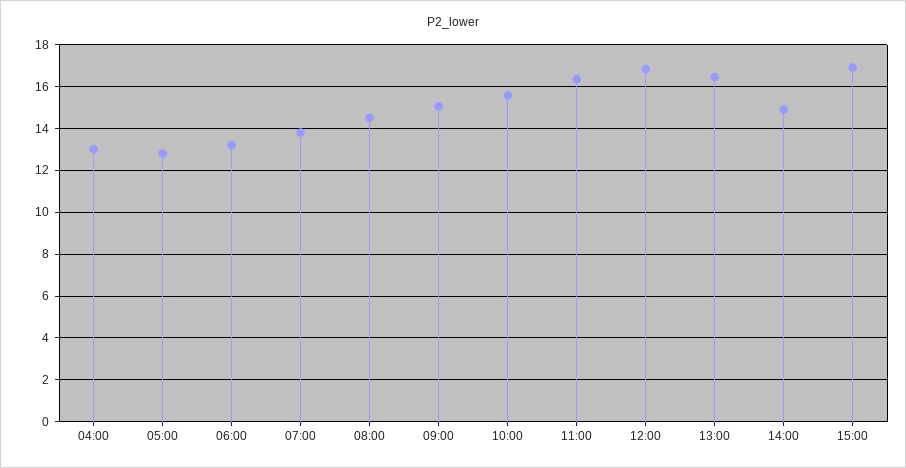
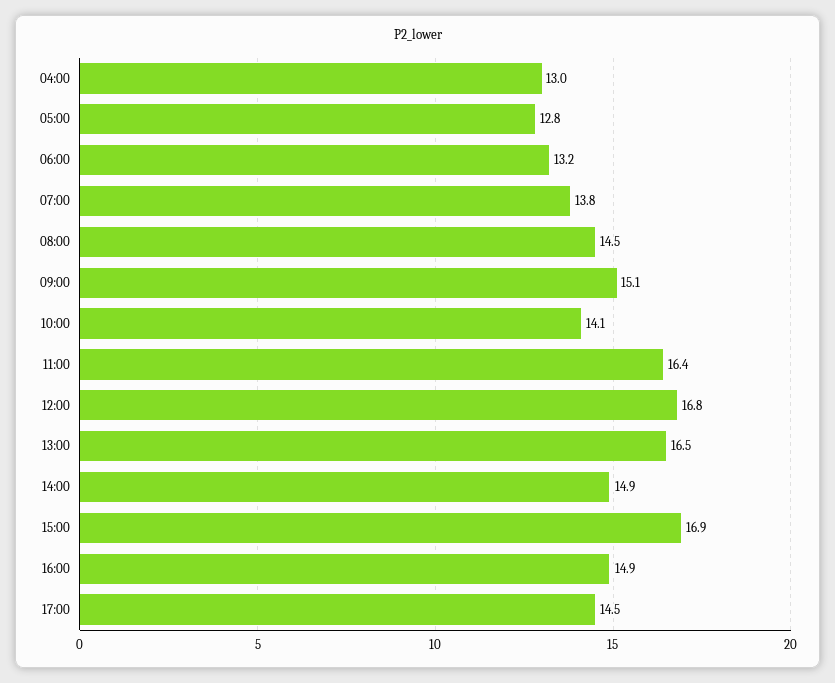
10:00: 15.5 -> 14.1
16:00: none -> 14.9
17:00: none -> 14.5

